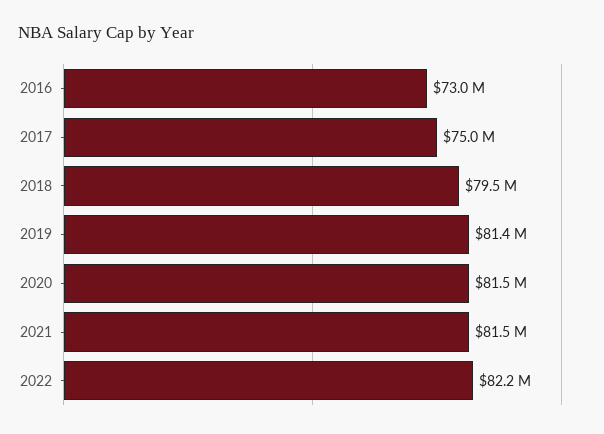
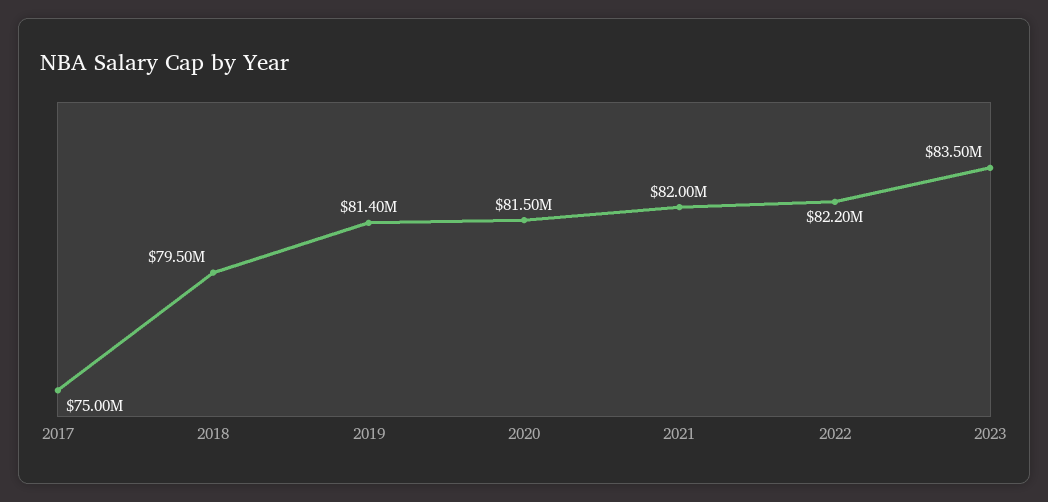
2016: 73000000 -> none
2021: 81500000 -> 82000000
2023: none -> 83500000

